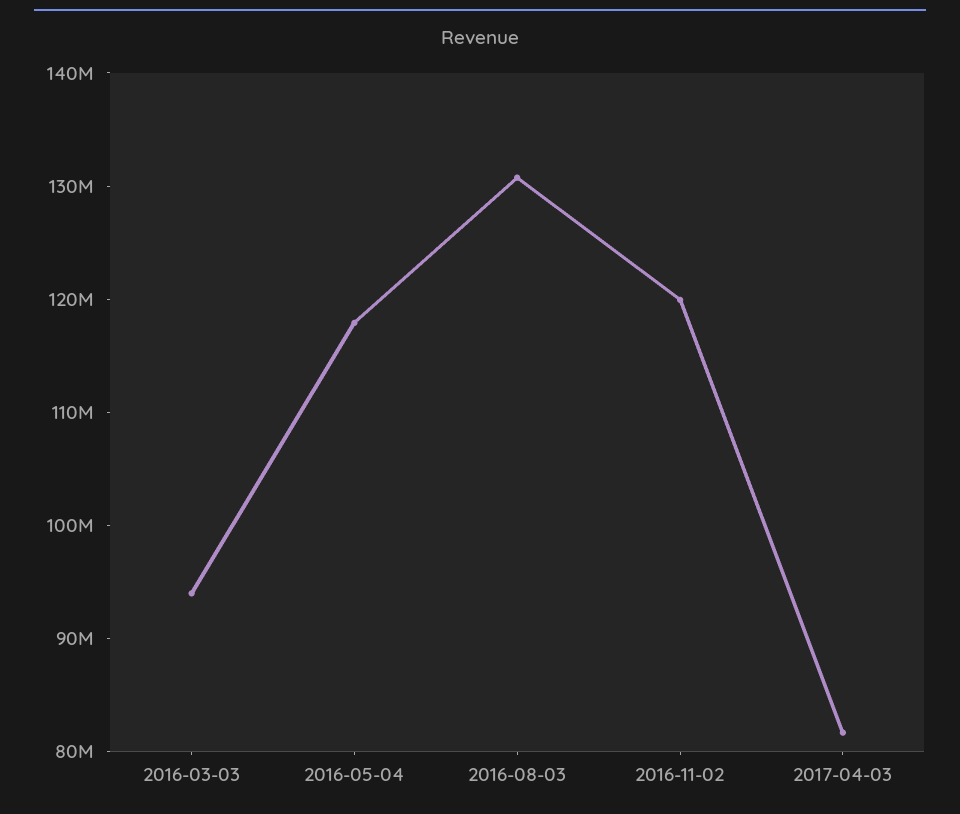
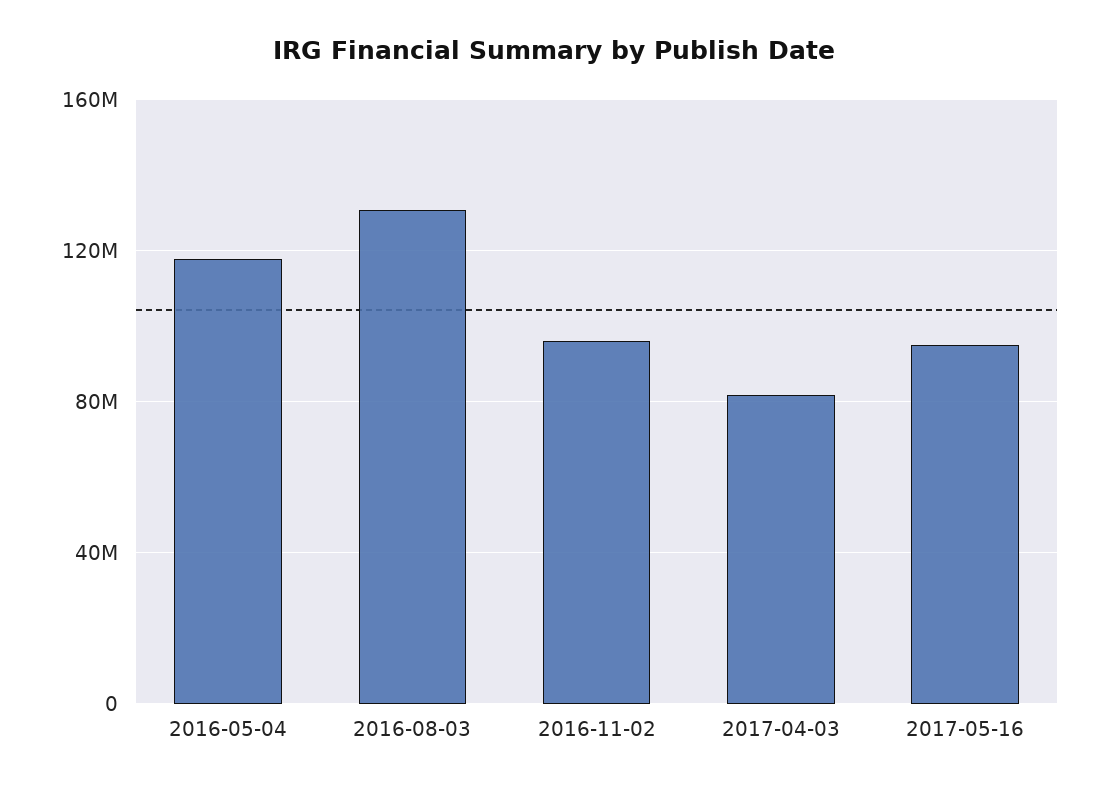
2016-03-03: 94000000 -> none
2016-11-02: 120000000 -> 95000000
2017-05-16: none -> 95000000

